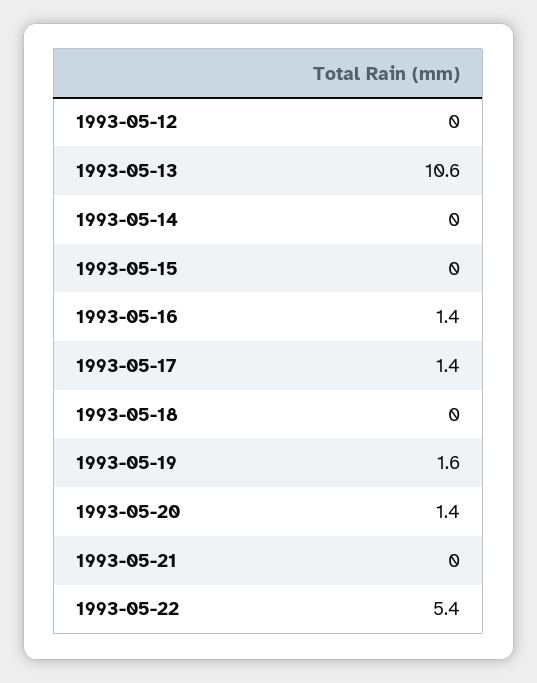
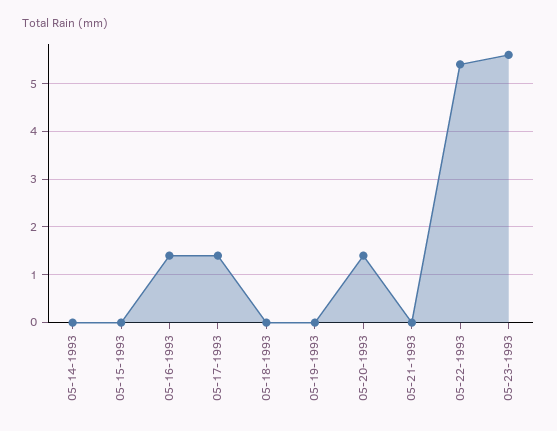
1993-05-12: 0 -> none
1993-05-13: 10.6 -> none
1993-05-19: 1.6 -> 0
05-23-1993: none -> 5.5

